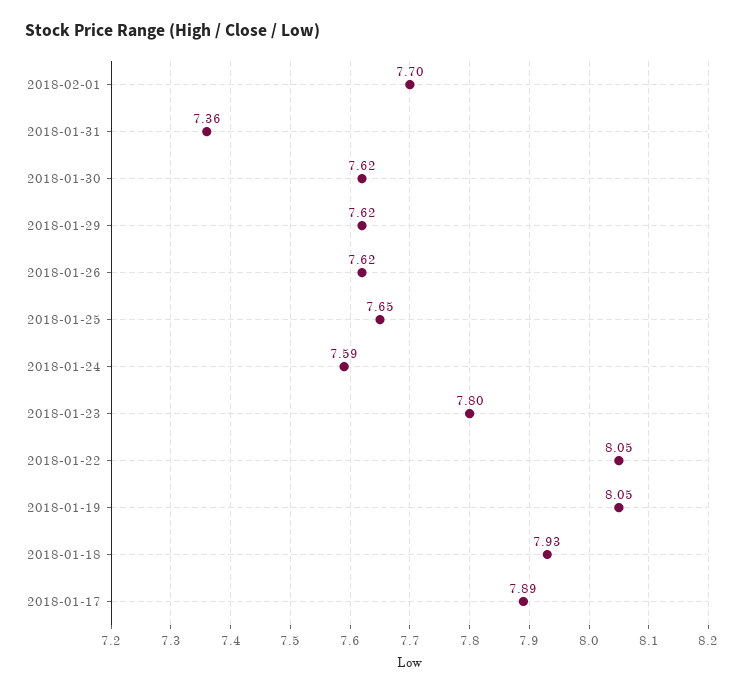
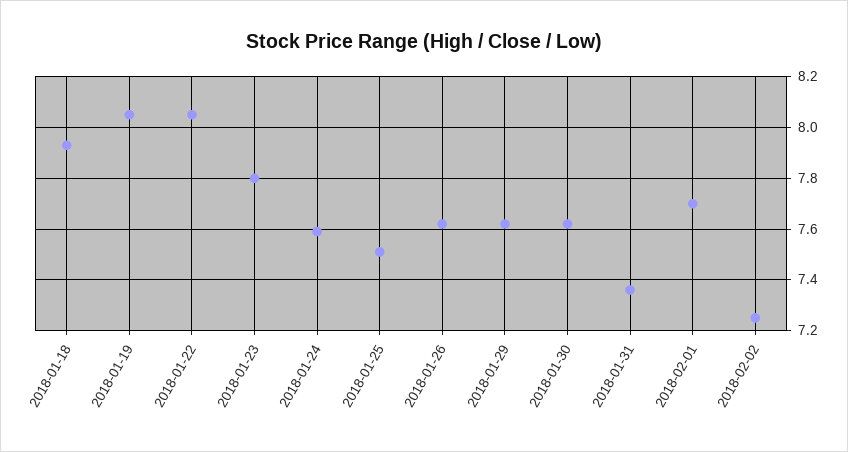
2018-01-25: 7.65 -> 7.5
2018-01-17: 7.89 -> none
2018-02-02: none -> 7.25

